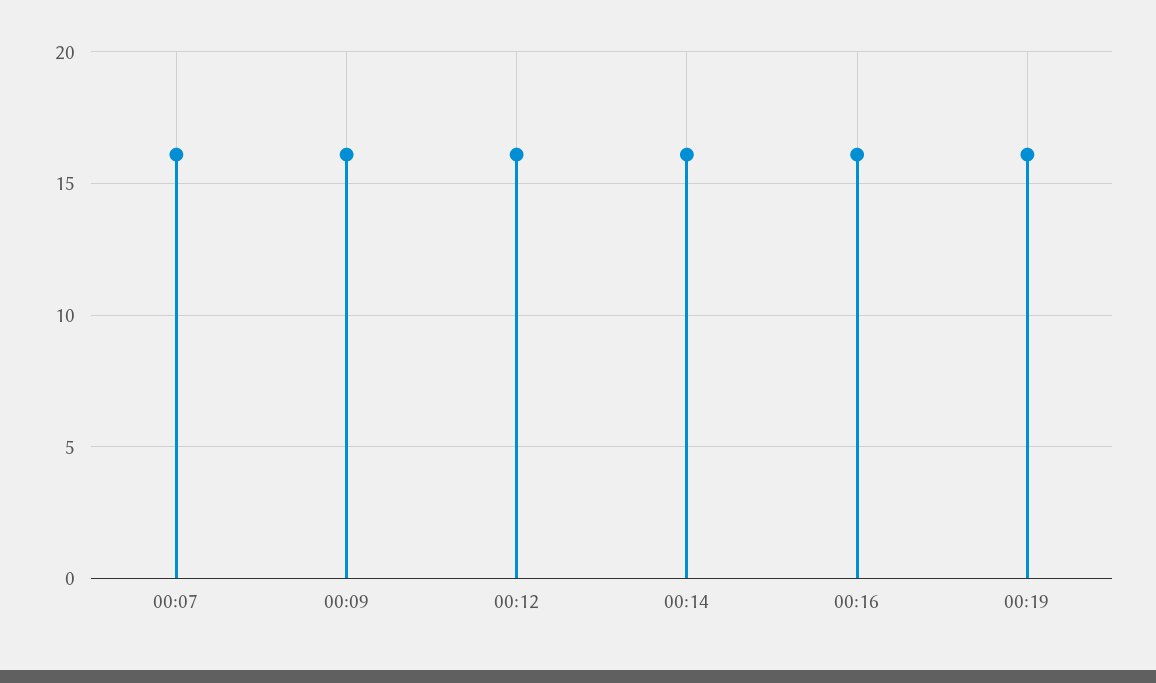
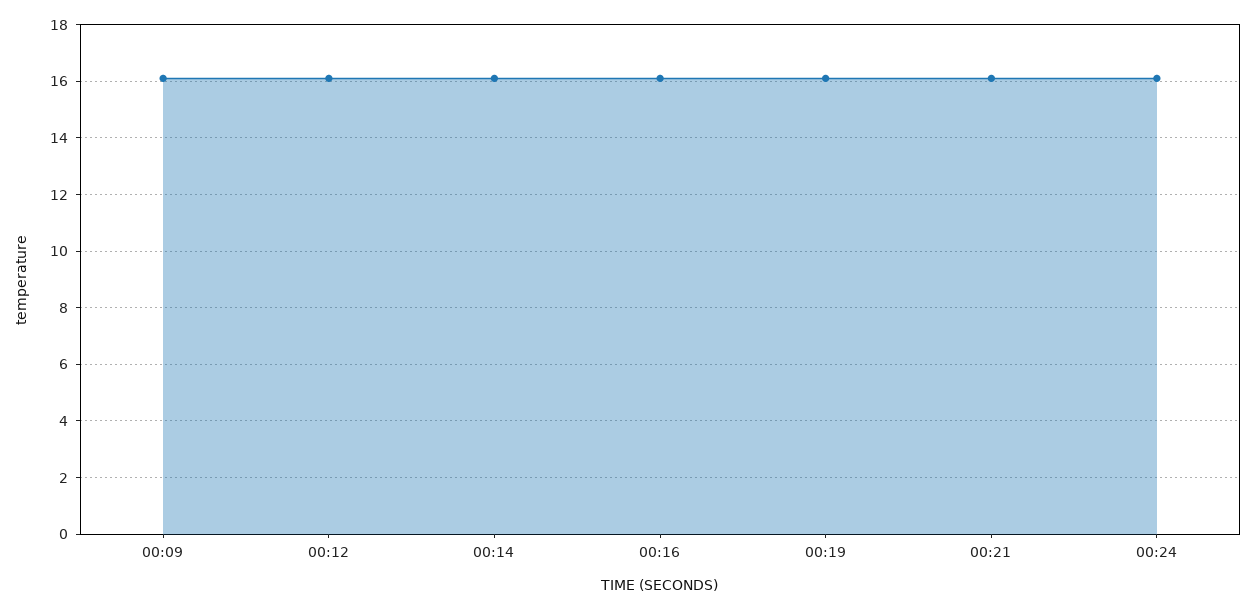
00:07: 16 -> none
00:21: none -> 16
00:24: none -> 16

